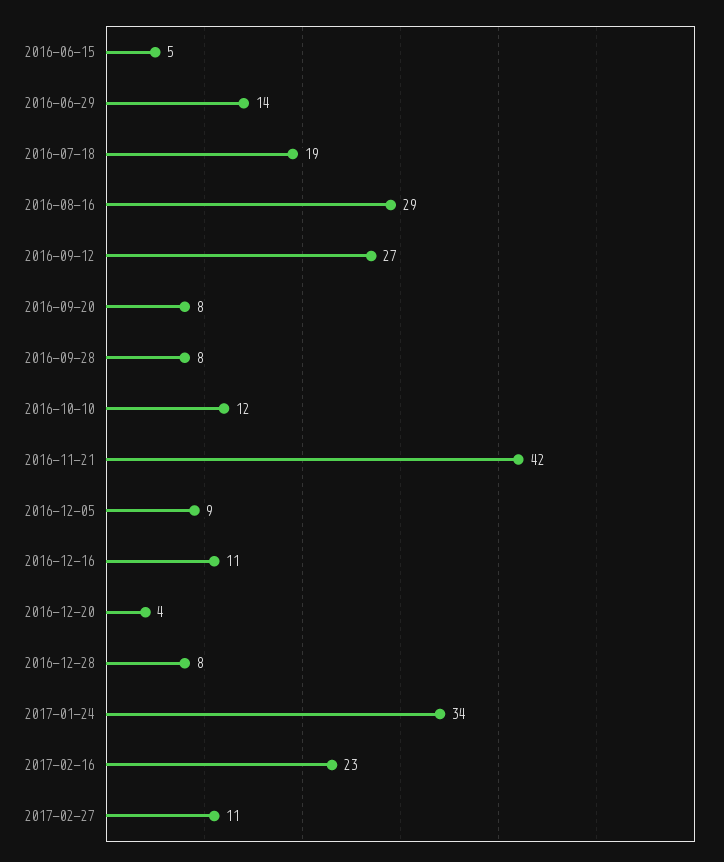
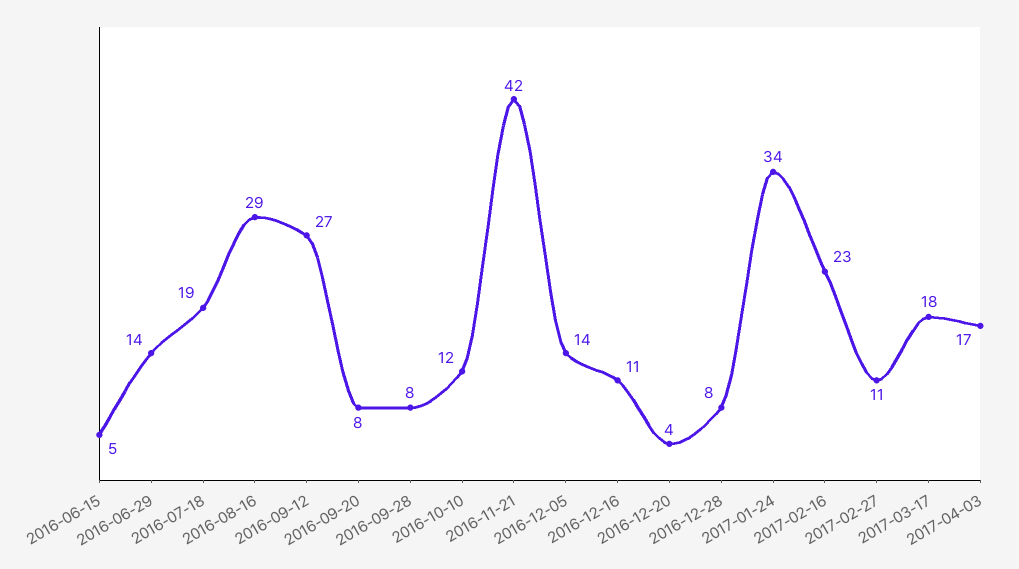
2016-12-05: 9 -> 14
2017-03-17: none -> 18
2017-04-03: none -> 17

